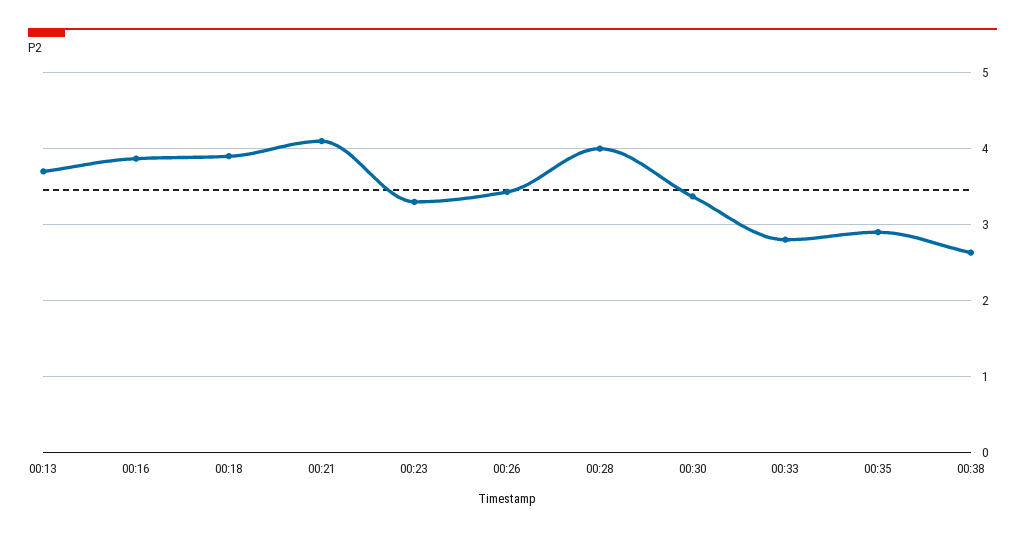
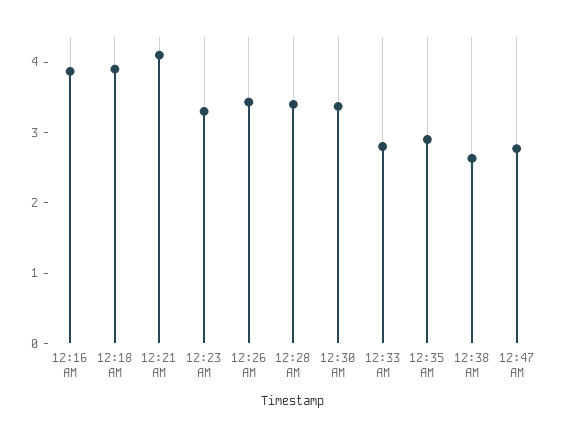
00:13: 3.7 -> none
00:28: 4 -> 3.4
12:47 AM: none -> 2.8

